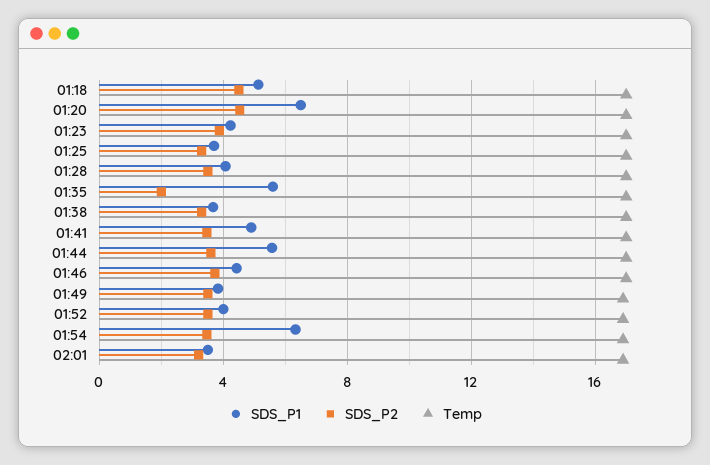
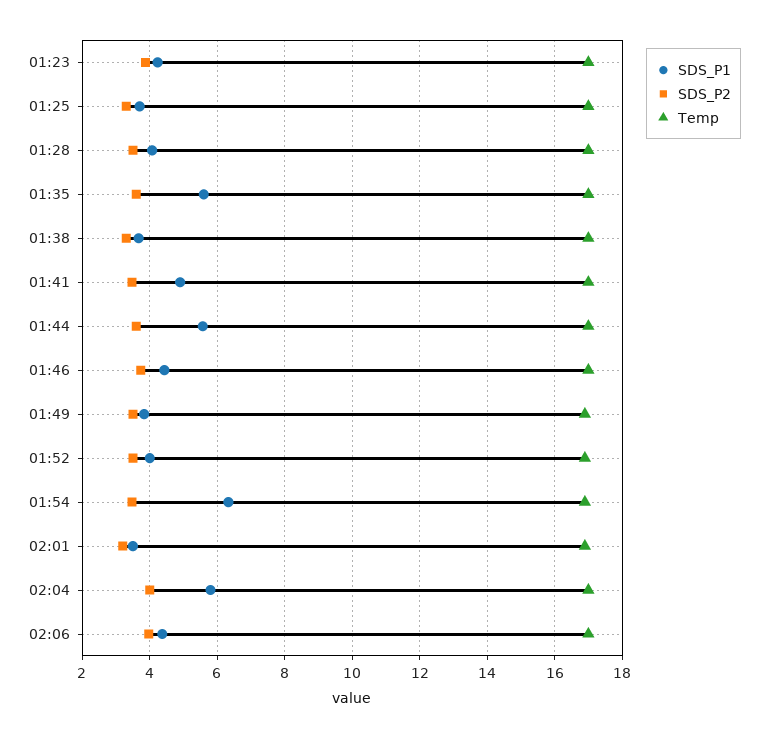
SDS_P1, 01:18: 5 -> none
SDS_P2, 01:18: 4.5 -> none
Temp, 01:18: 17 -> none
SDS_P1, 01:20: 6.5 -> none
SDS_P2, 01:20: 4.5 -> none
Temp, 01:20: 17 -> none
SDS_P2, 01:35: 2 -> 3.6
SDS_P1, 02:04: none -> 5.8
SDS_P2, 02:04: none -> 4
Temp, 02:04: none -> 17
SDS_P1, 02:06: none -> 4.4
SDS_P2, 02:06: none -> 4
Temp, 02:06: none -> 17

